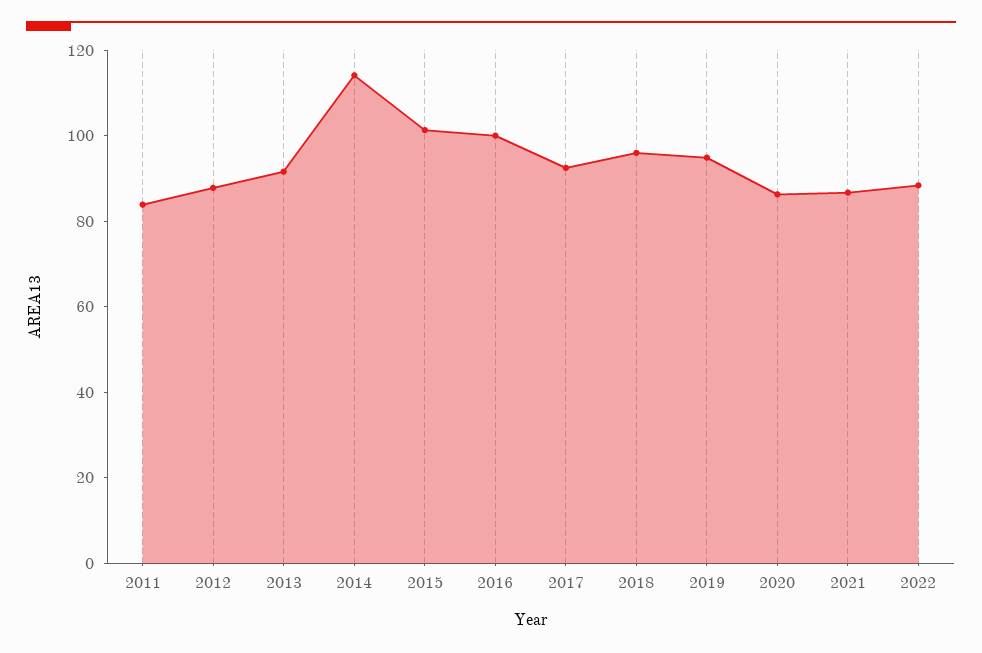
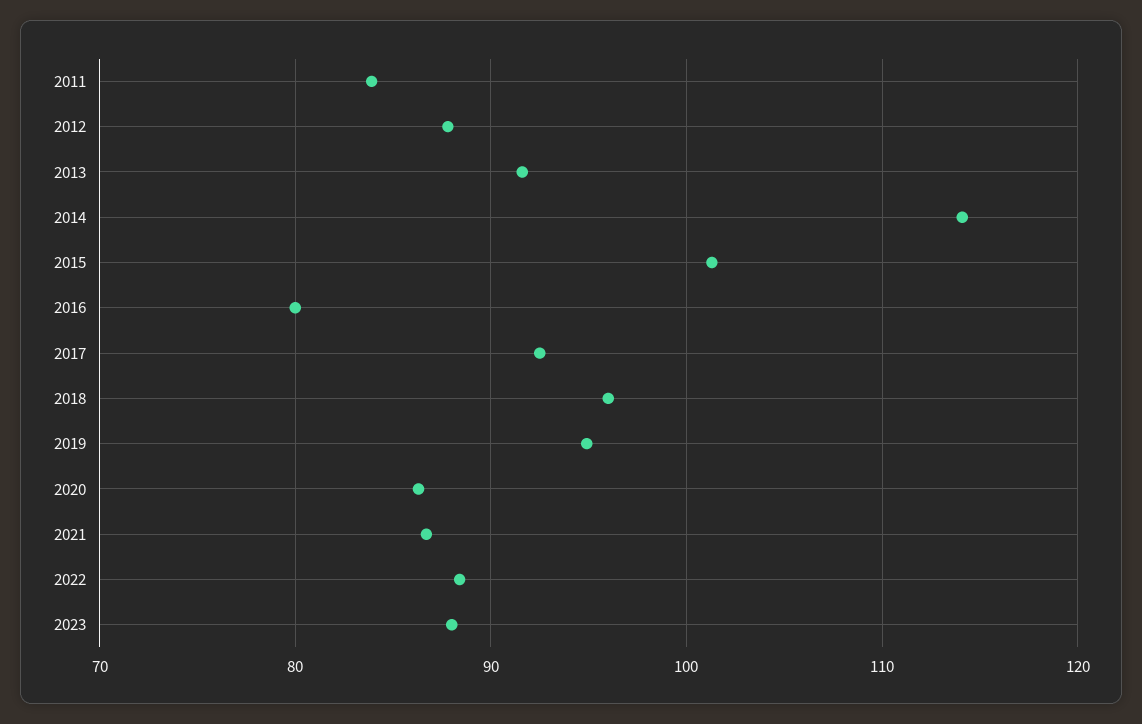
2016: 100 -> 80
2023: none -> 88

